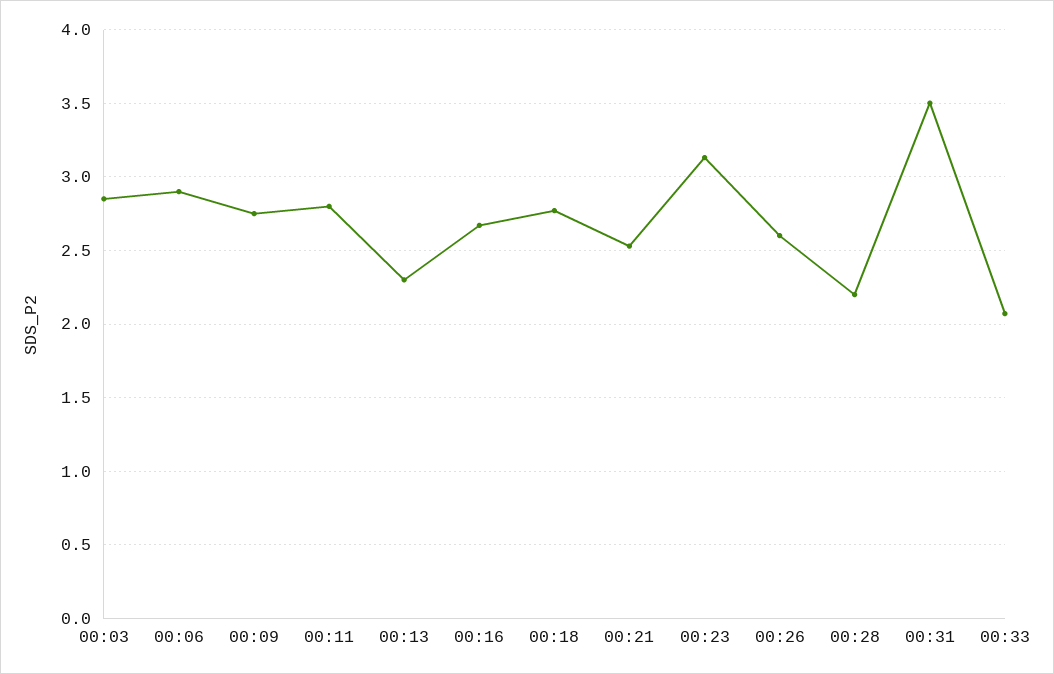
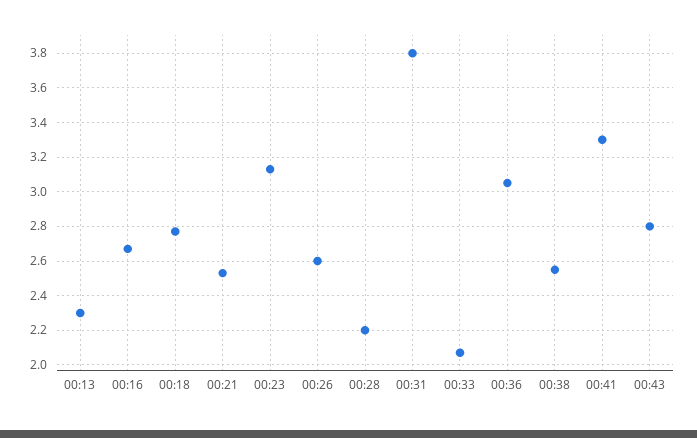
00:03: 2.85 -> none
00:06: 2.9 -> none
00:09: 2.75 -> none
00:11: 2.8 -> none
00:31: 3.5 -> 3.8
00:36: none -> 3.05
00:38: none -> 2.55
00:41: none -> 3.3
00:43: none -> 2.8

